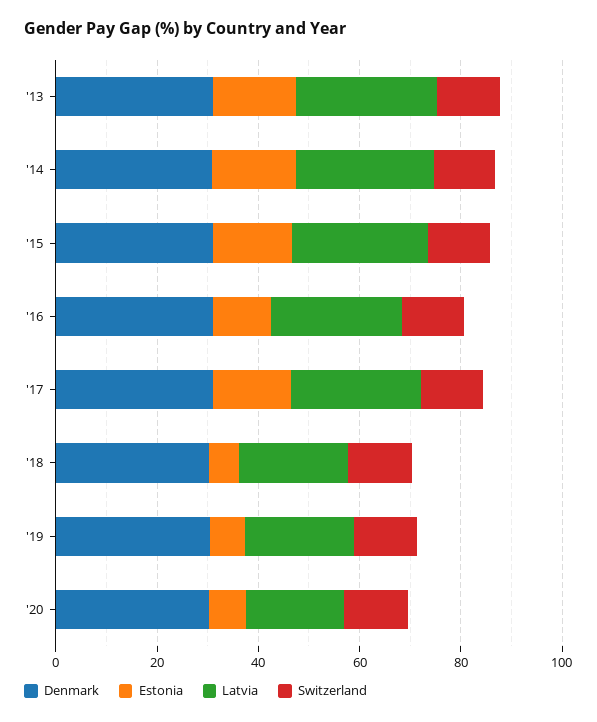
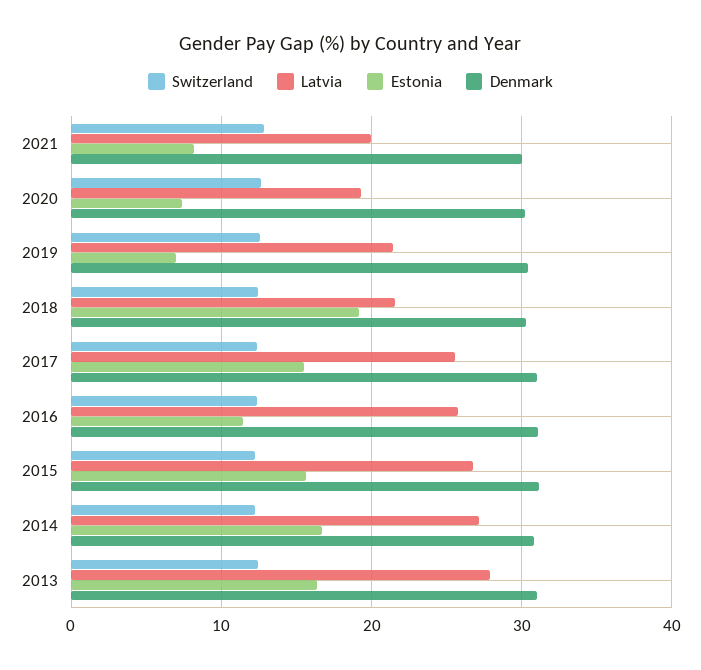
Estonia, '18: 5 -> 19
Switzerland, 2021: none -> 13
Latvia, 2021: none -> 20
Estonia, 2021: none -> 8
Denmark, 2021: none -> 30

